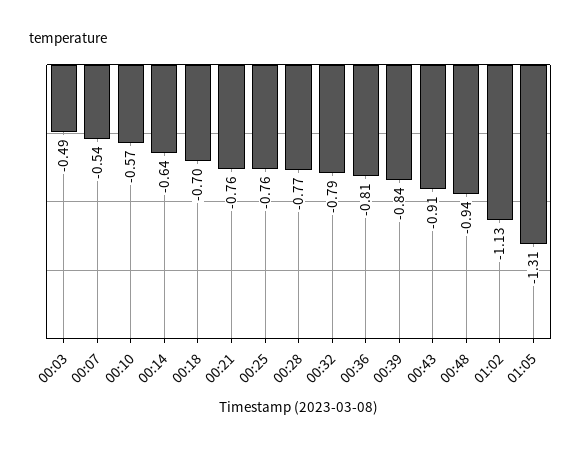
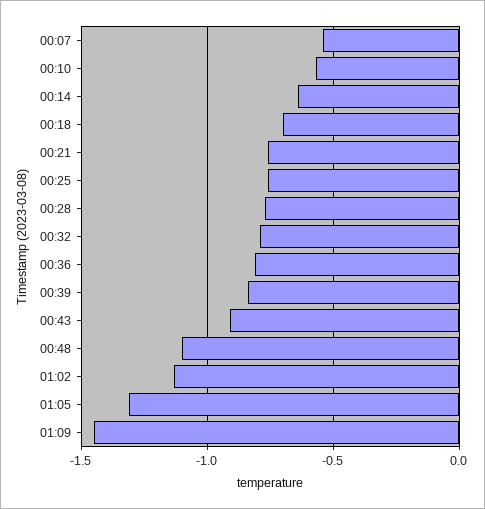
00:03: -0.49 -> none
00:48: -0.94 -> -1.1
01:09: none -> -1.45

